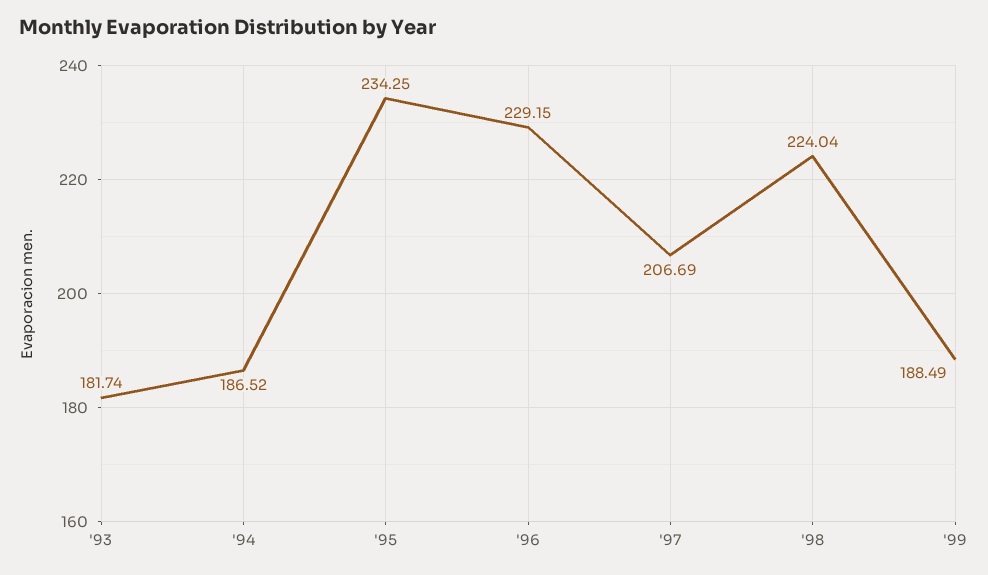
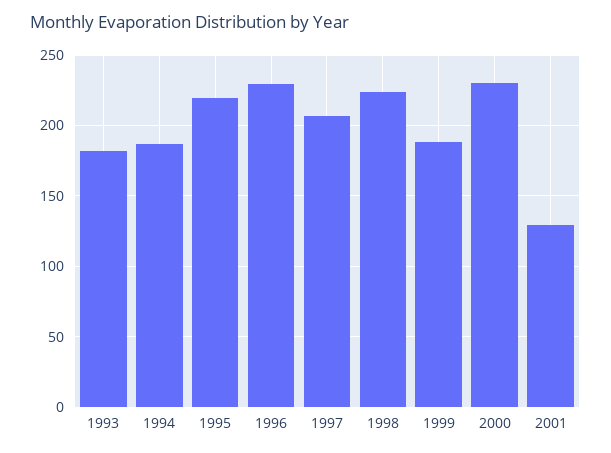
'95: 234.25 -> 220
2000: none -> 230
2001: none -> 130

